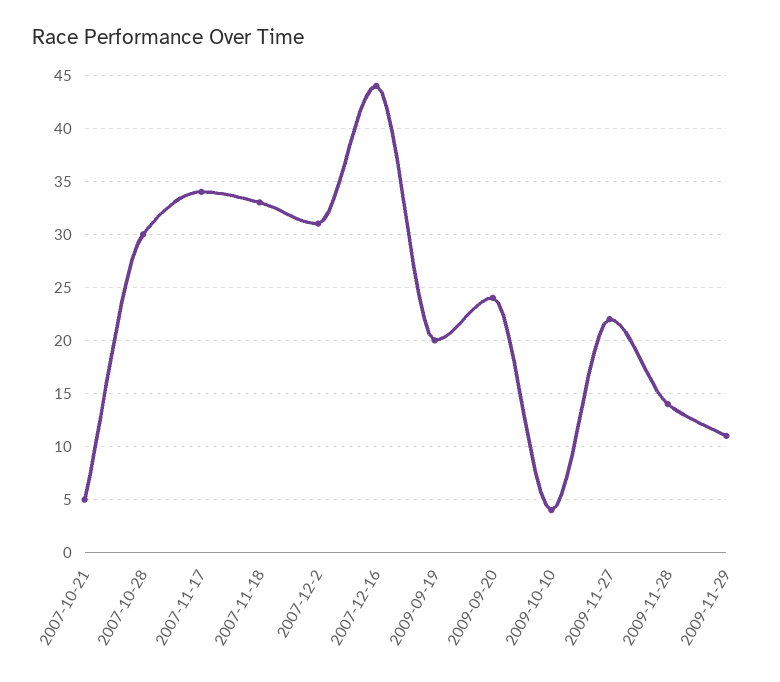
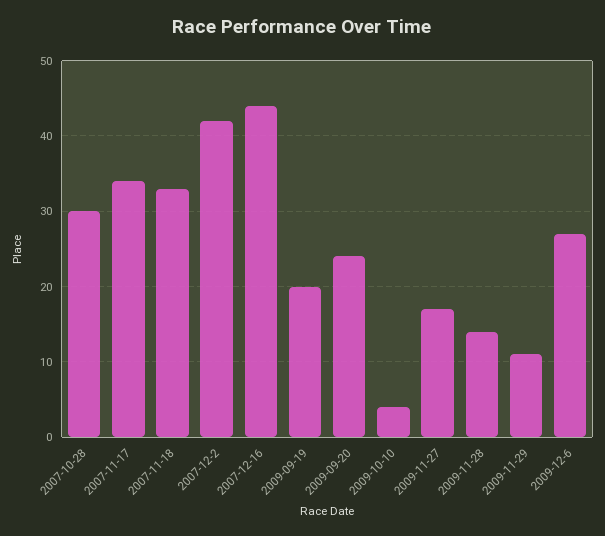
2007-10-21: 5 -> none
2007-12-2: 31 -> 42
2009-11-27: 22 -> 17
2009-12-6: none -> 27

